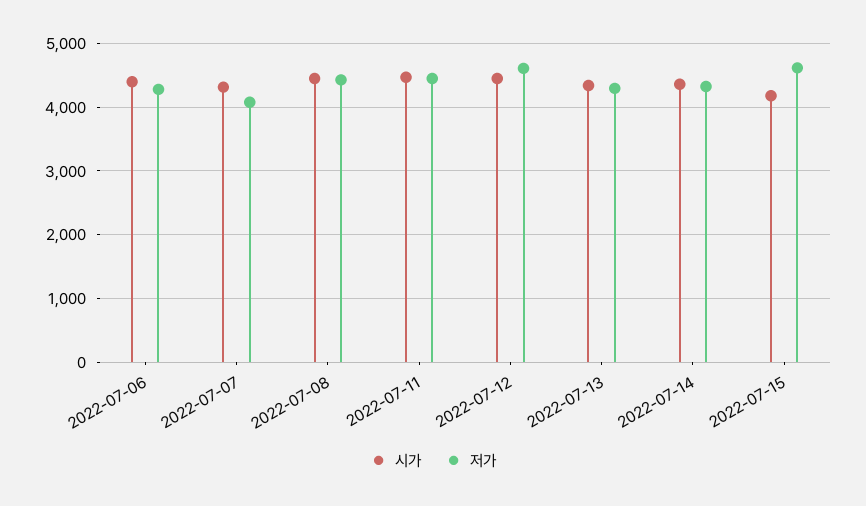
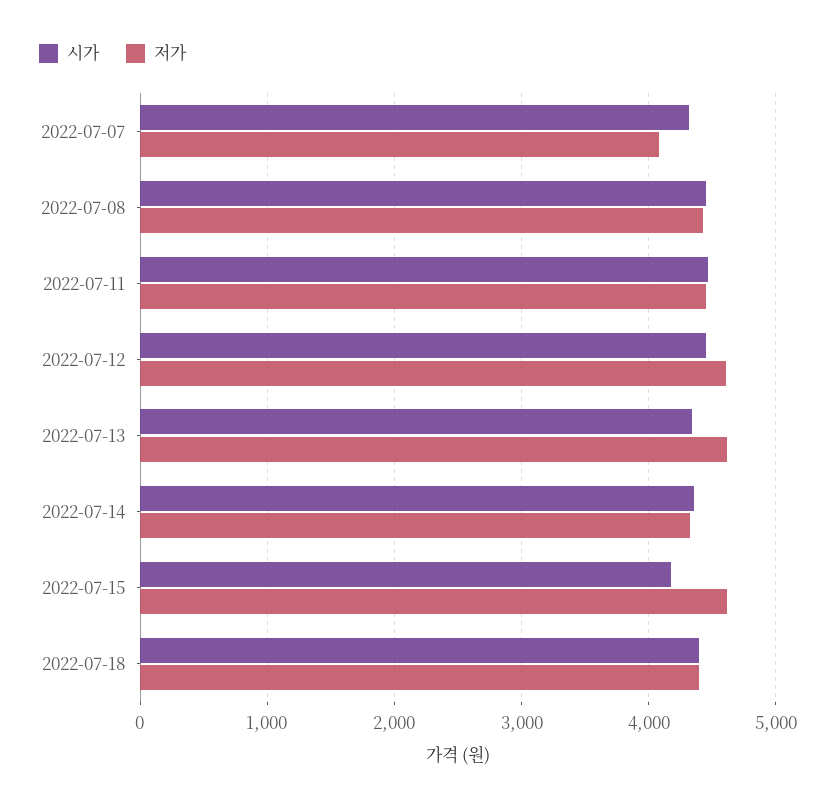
시가, 2022-07-06: 4400 -> none
저가, 2022-07-06: 4300 -> none
저가, 2022-07-13: 4300 -> 4600
시가, 2022-07-18: none -> 4400
저가, 2022-07-18: none -> 4400

